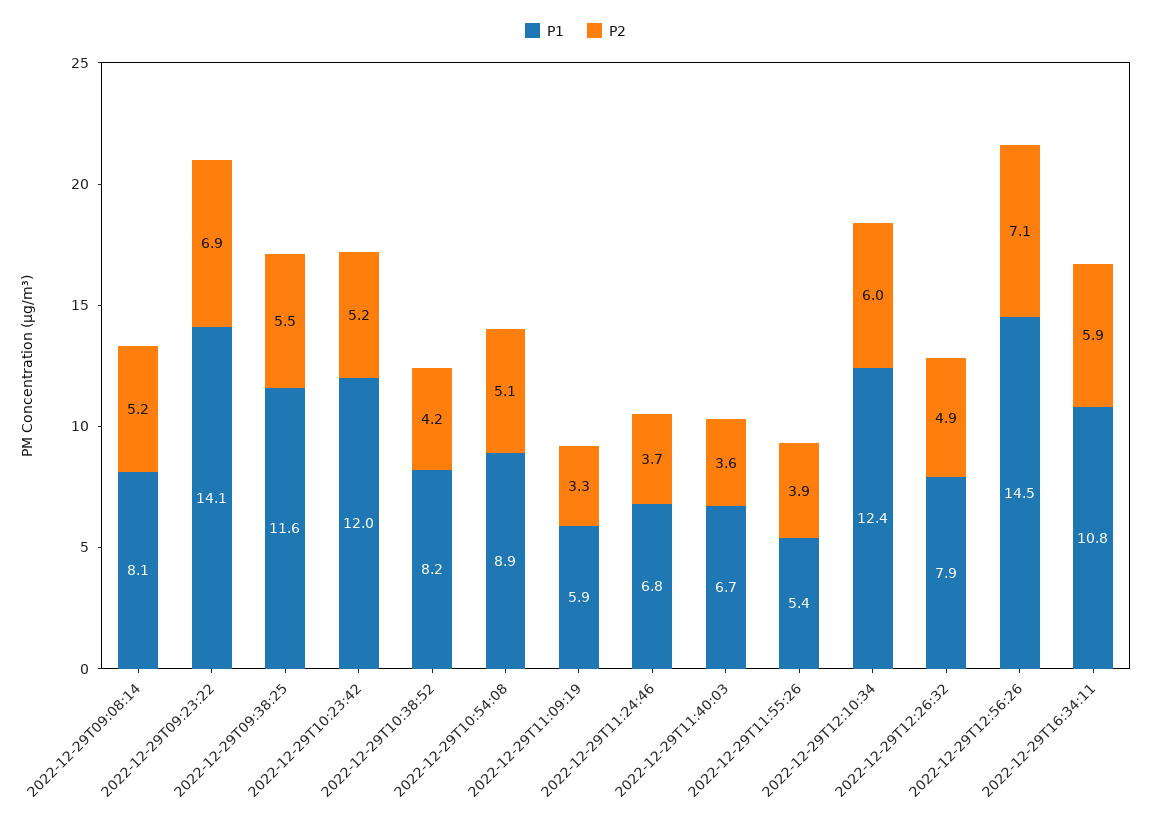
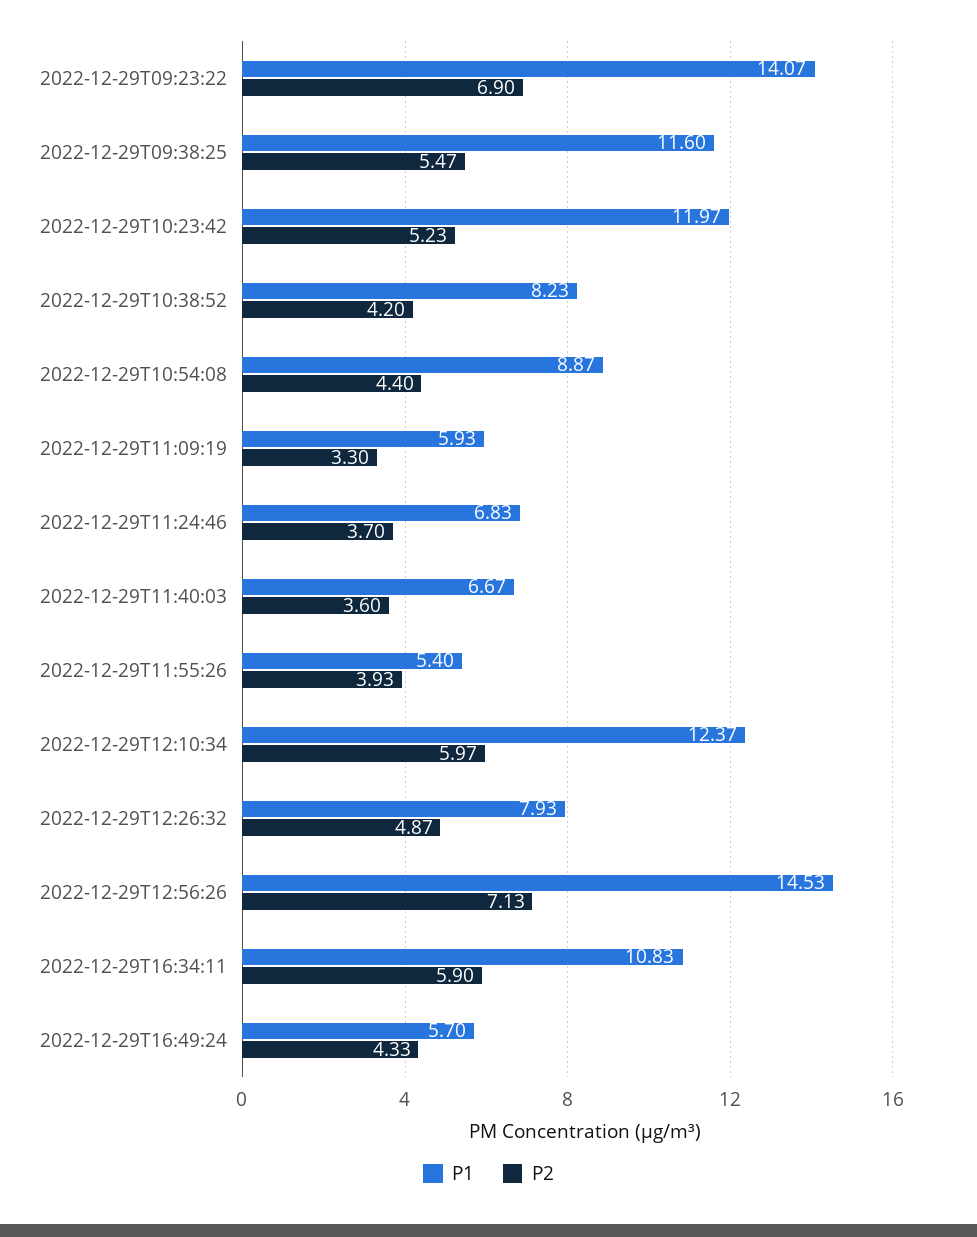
P1, 2022-12-29T09:08:14: 8.1 -> none
P2, 2022-12-29T09:08:14: 5.2 -> none
P2, 2022-12-29T10:54:08: 5.1 -> 4.4
P1, 2022-12-29T16:49:24: none -> 5.7
P2, 2022-12-29T16:49:24: none -> 4.33

